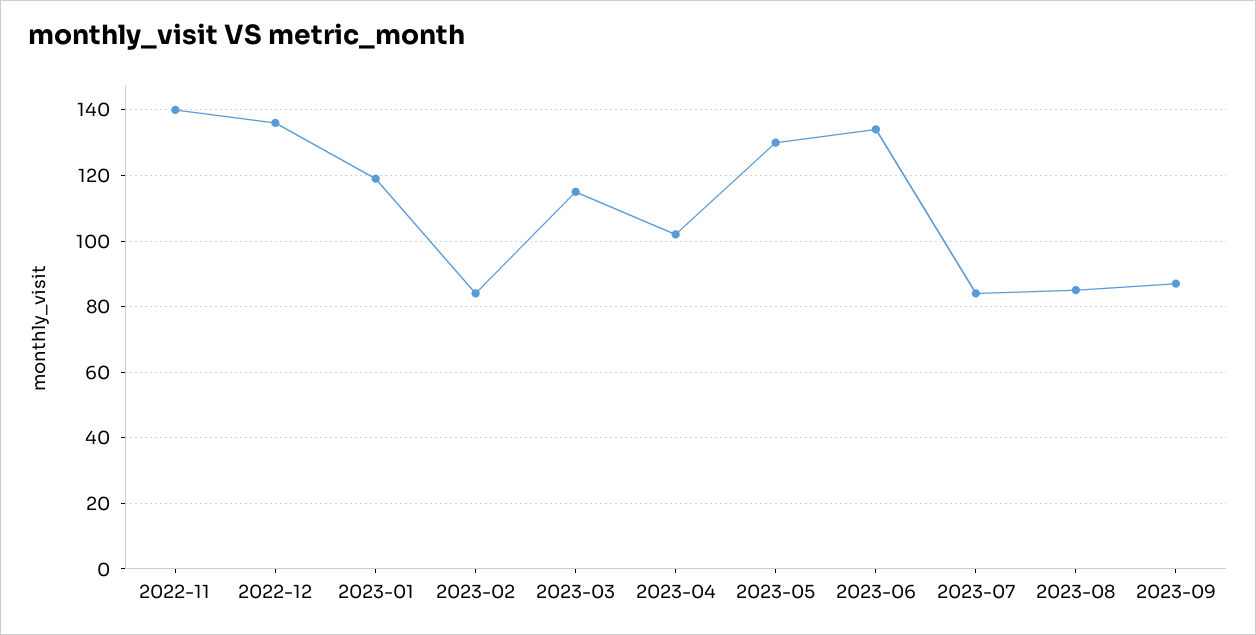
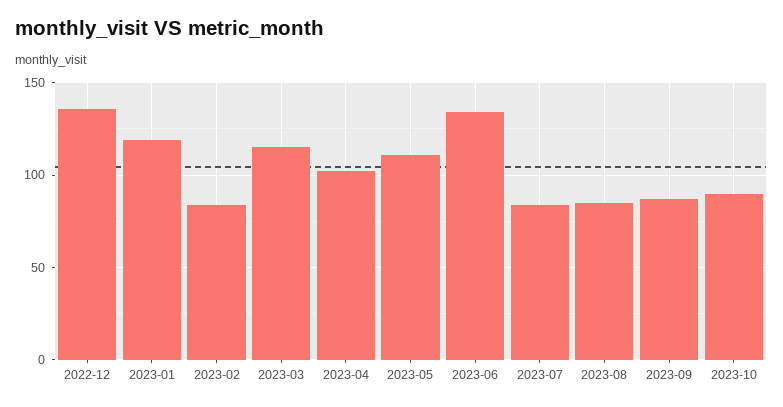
2022-11: 140 -> none
2023-05: 130 -> 110
2023-10: none -> 90

